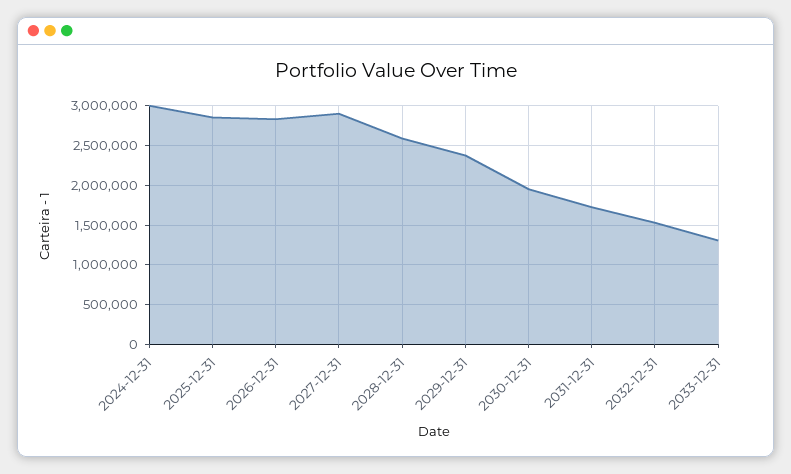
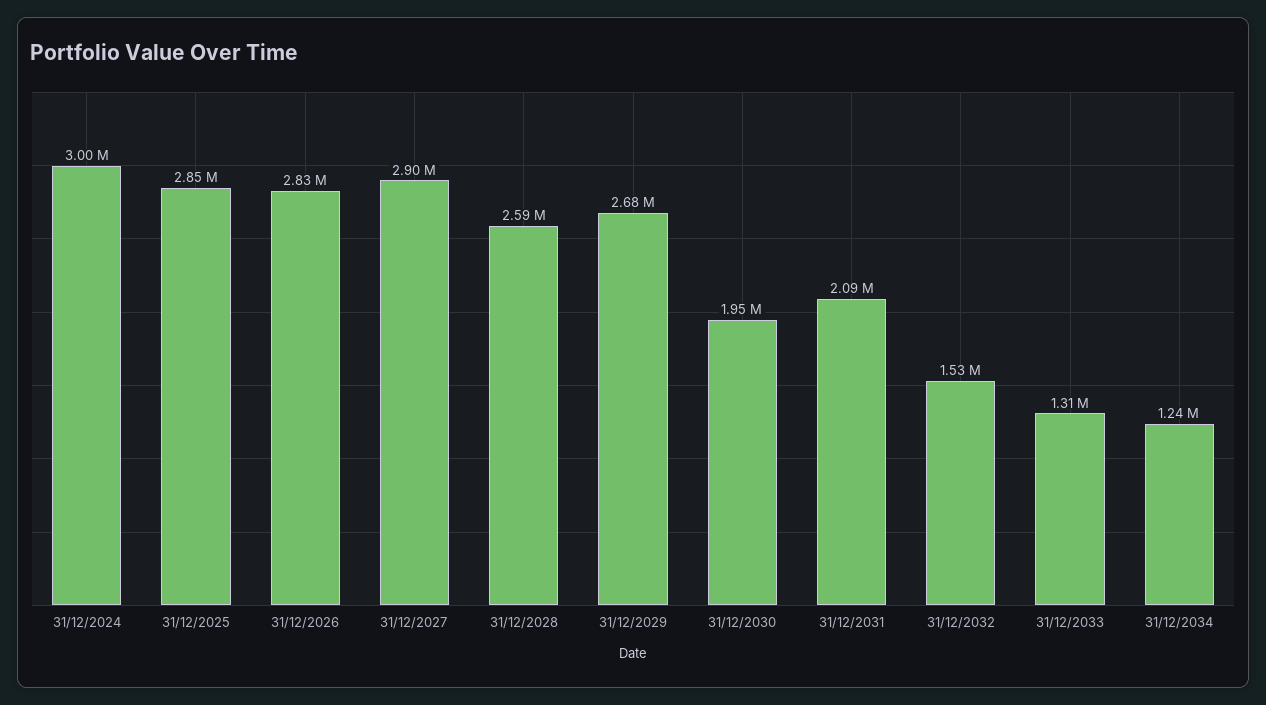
2029-12-31: 2400000 -> 2680000
2031-12-31: 1700000 -> 2090000
31/12/2034: none -> 1240000

